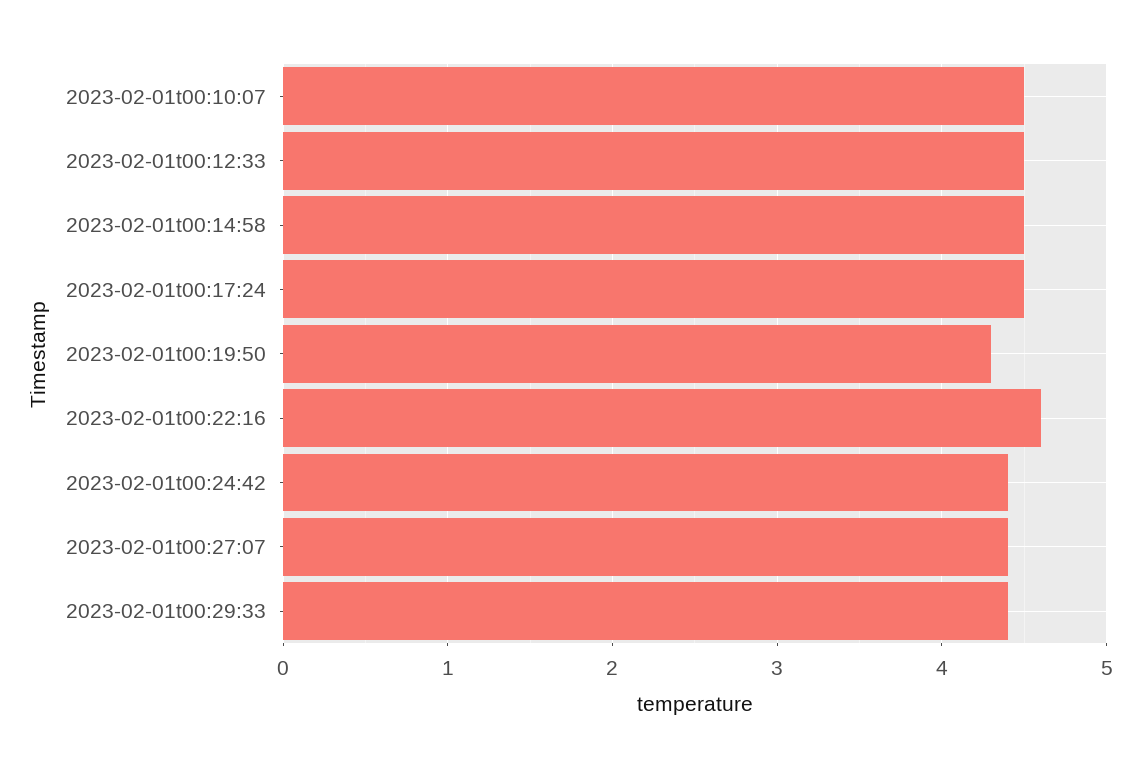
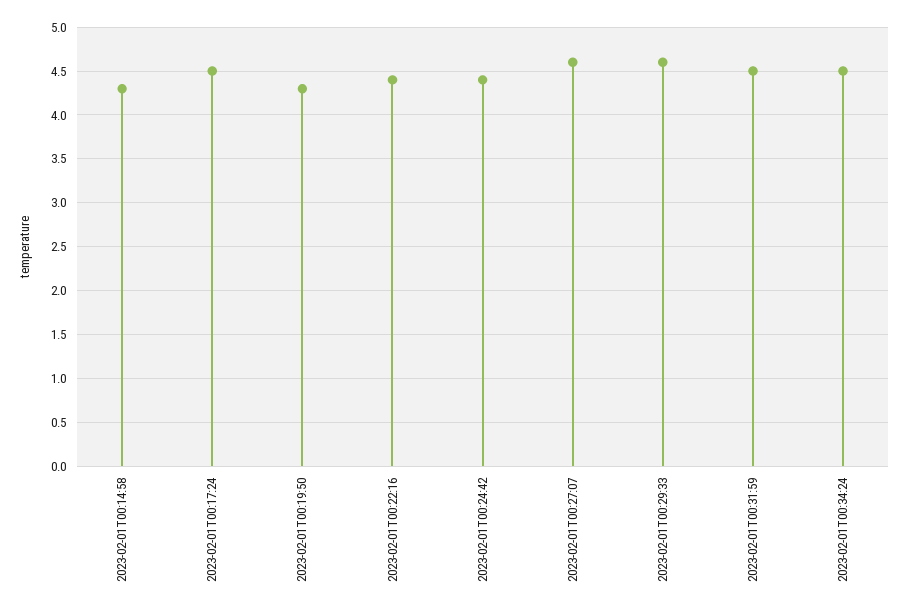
2023-02-01t00:10:07: 4.5 -> none
2023-02-01t00:12:33: 4.5 -> none
2023-02-01t00:14:58: 4.5 -> 4.3
2023-02-01t00:22:16: 4.6 -> 4.4
2023-02-01t00:27:07: 4.4 -> 4.6
2023-02-01t00:29:33: 4.4 -> 4.6
2023-02-01T00:31:59: none -> 4.5
2023-02-01T00:34:24: none -> 4.5

